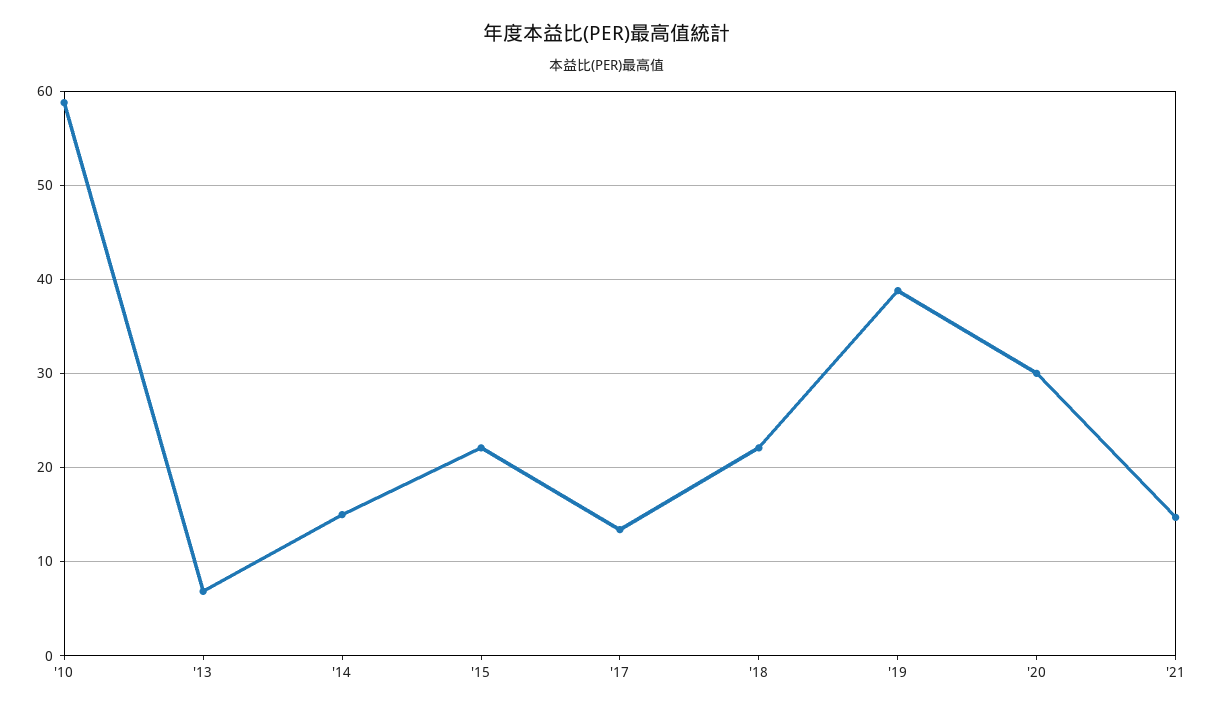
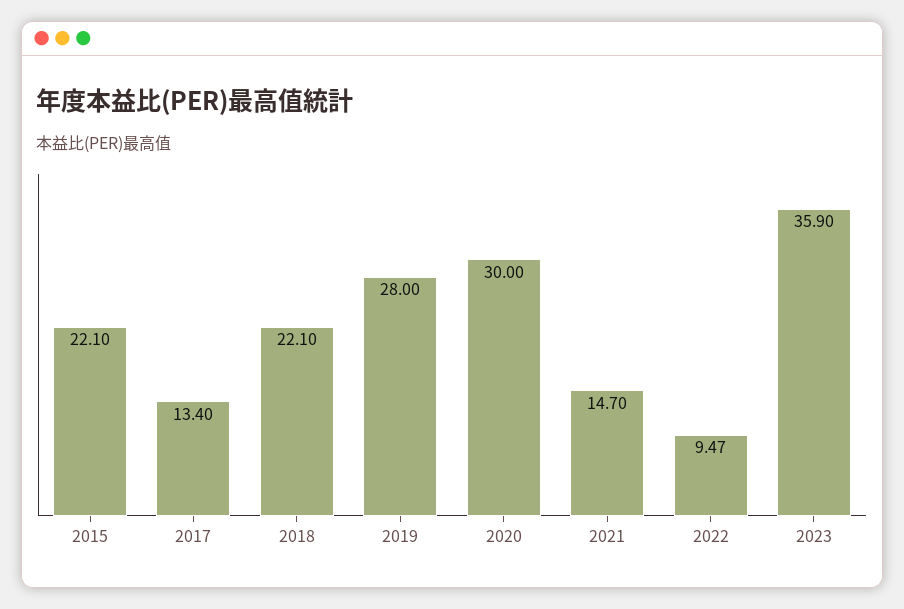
'10: 59 -> none
'13: 7 -> none
'14: 15 -> none
'19: 39 -> 28
2022: none -> 9.47
2023: none -> 35.9

